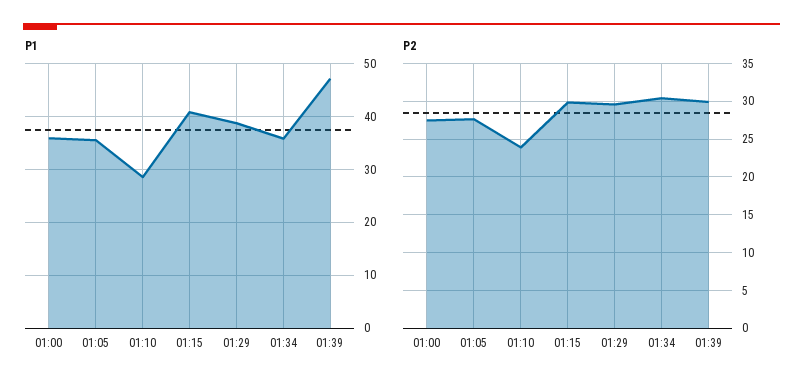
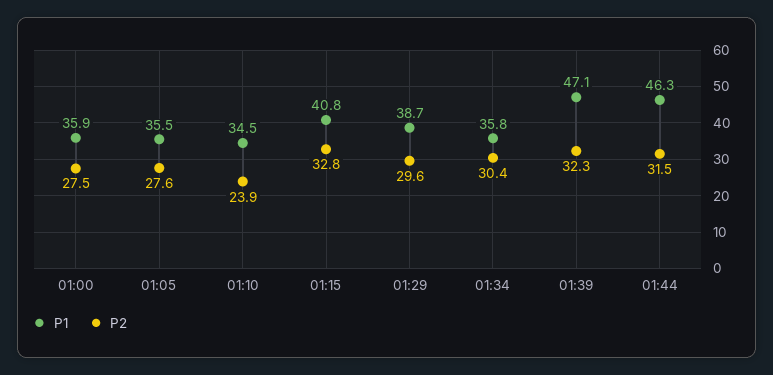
P1, 01:10: 28 -> 34.5
P2, 01:15: 30 -> 32.8
P2, 01:39: 30 -> 32.3
P1, 01:44: none -> 46.3
P2, 01:44: none -> 31.5

